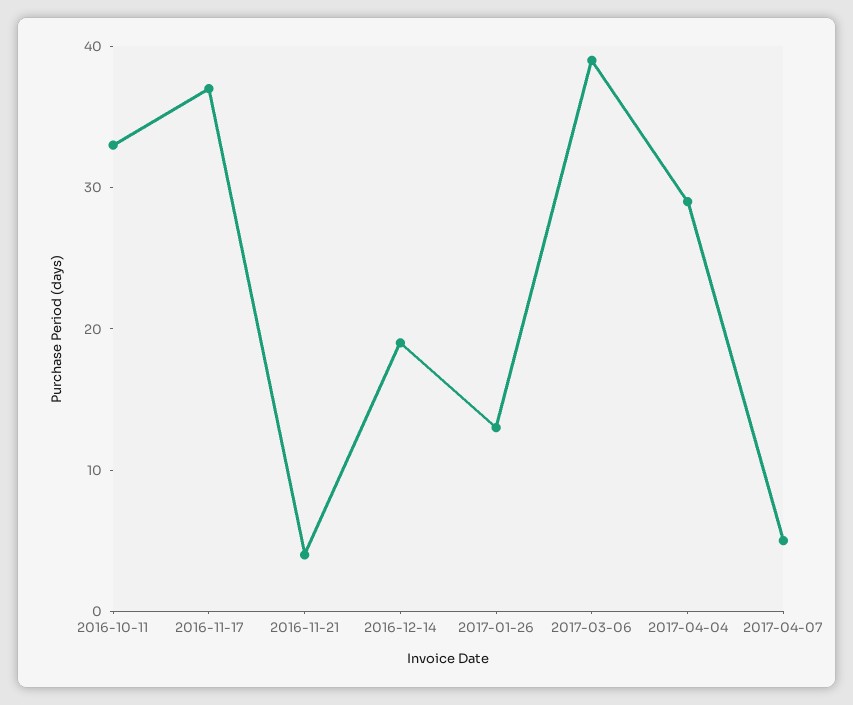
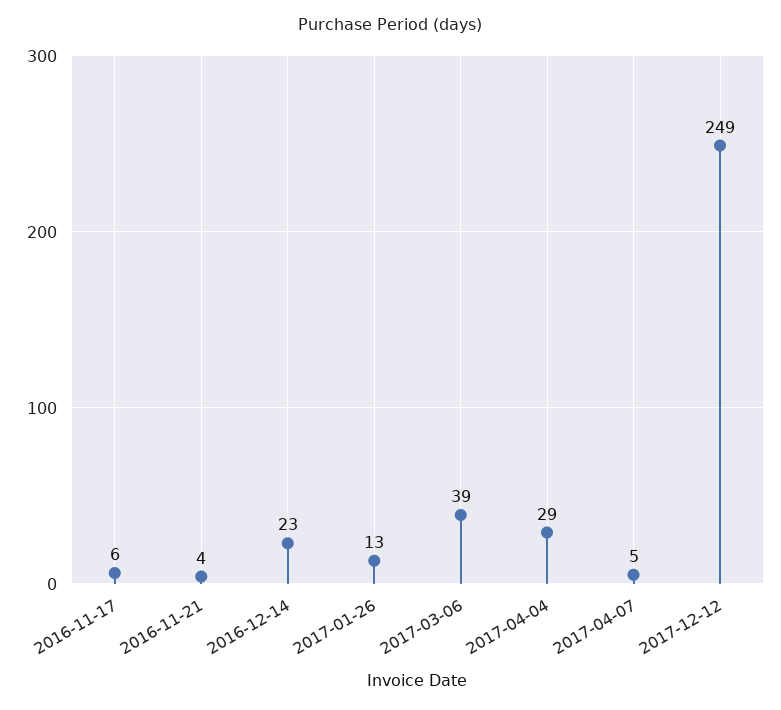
2016-10-11: 33 -> none
2016-11-17: 37 -> 6
2016-12-14: 19 -> 23
2017-12-12: none -> 249

